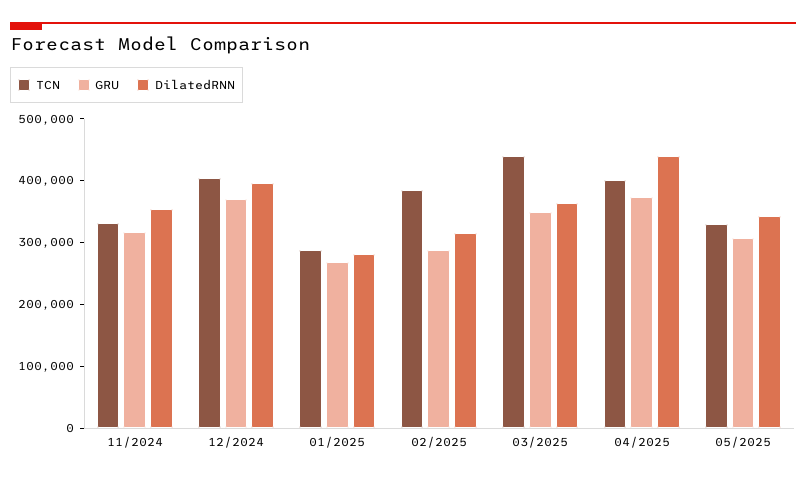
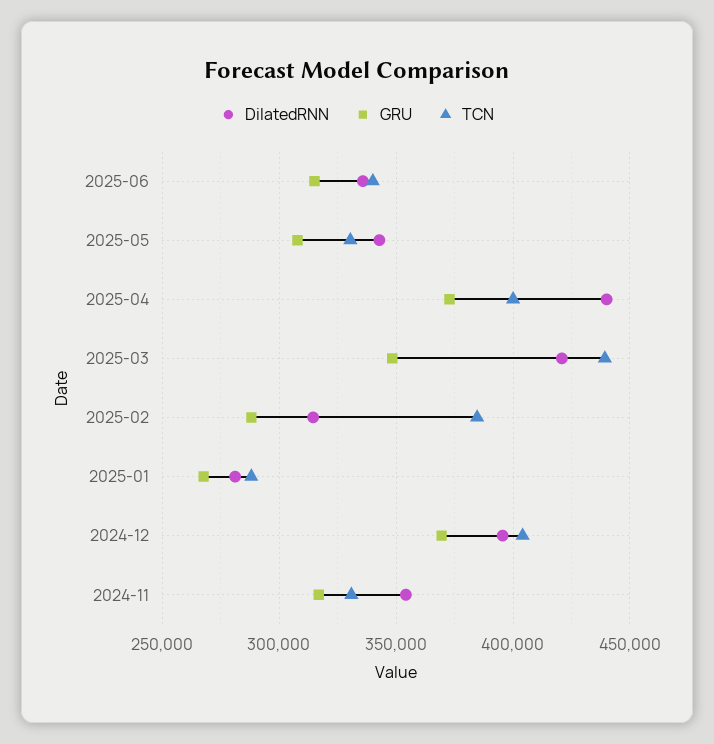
DilatedRNN, 03/2025: 360000 -> 420000
DilatedRNN, 2025-06: none -> 335000
GRU, 2025-06: none -> 315000
TCN, 2025-06: none -> 340000

